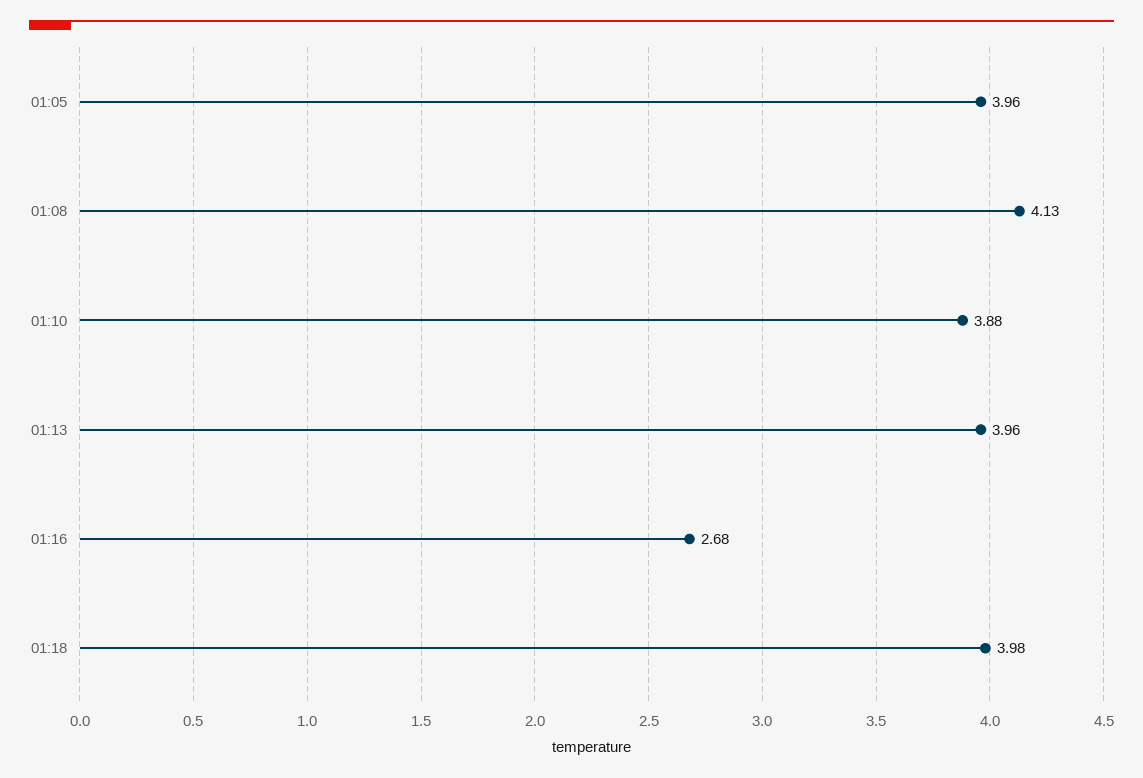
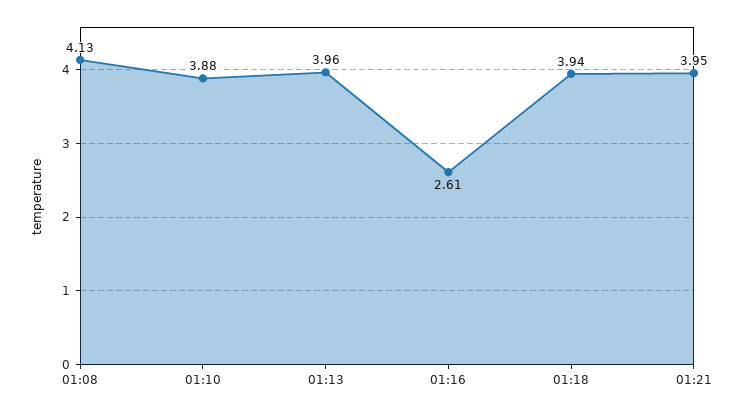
01:05: 3.96 -> none
01:16: 2.68 -> 2.61
01:18: 3.98 -> 3.94
01:21: none -> 3.95

